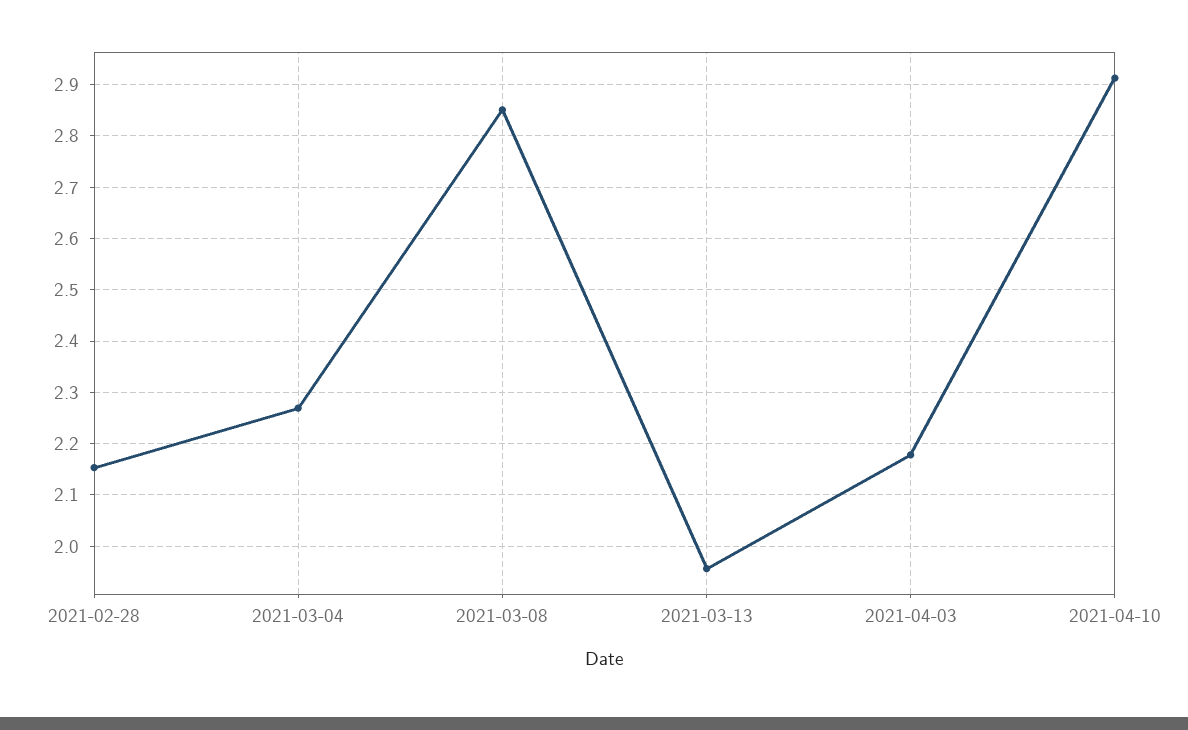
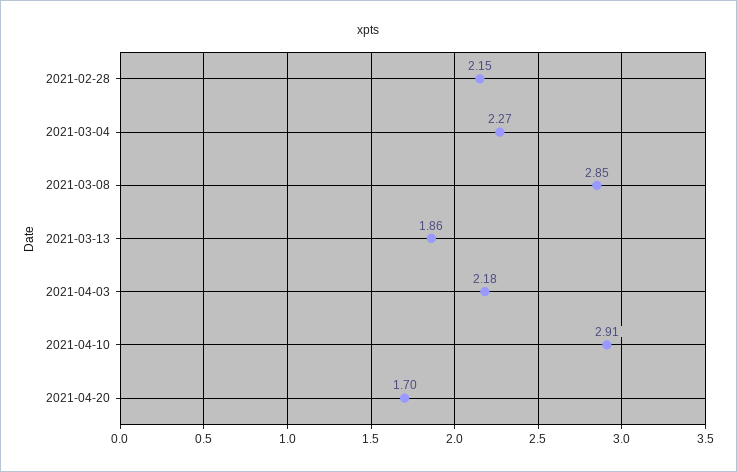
2021-03-13: 1.96 -> 1.86
2021-04-20: none -> 1.7

